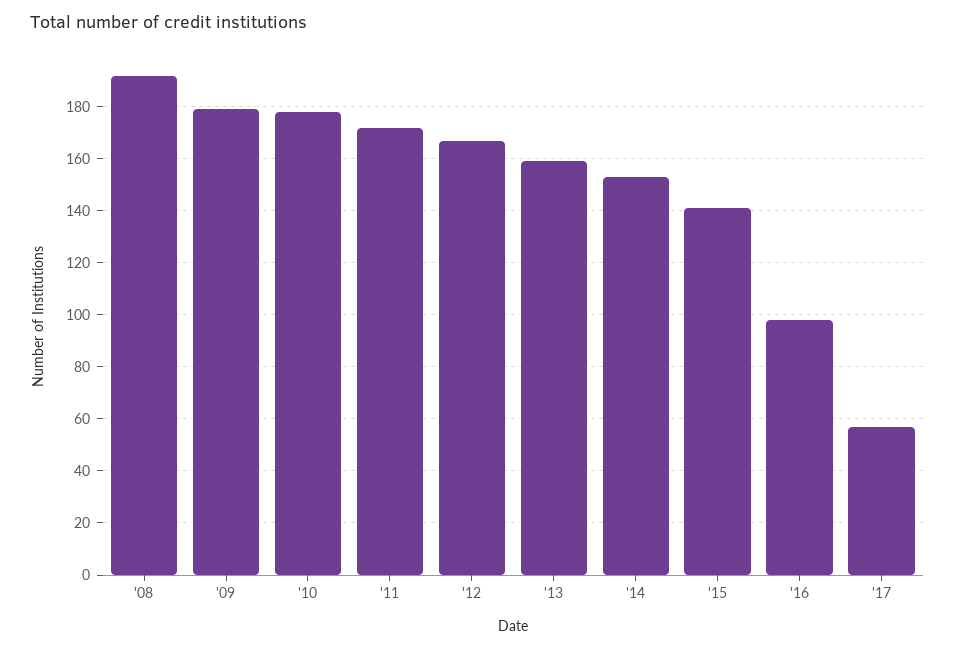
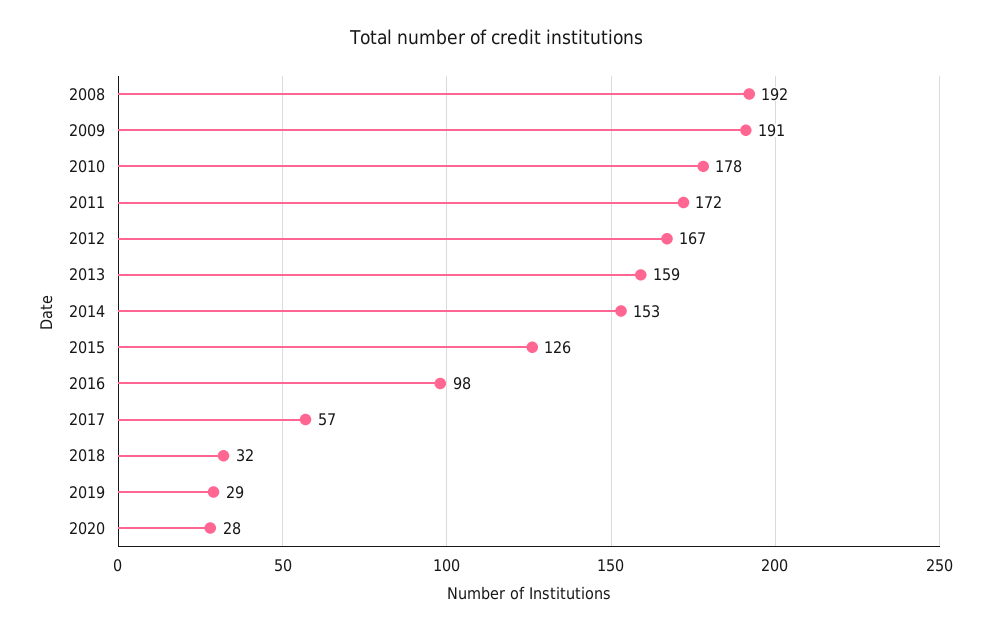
'09: 180 -> 191
'15: 140 -> 126
2018: none -> 32
2019: none -> 29
2020: none -> 28

